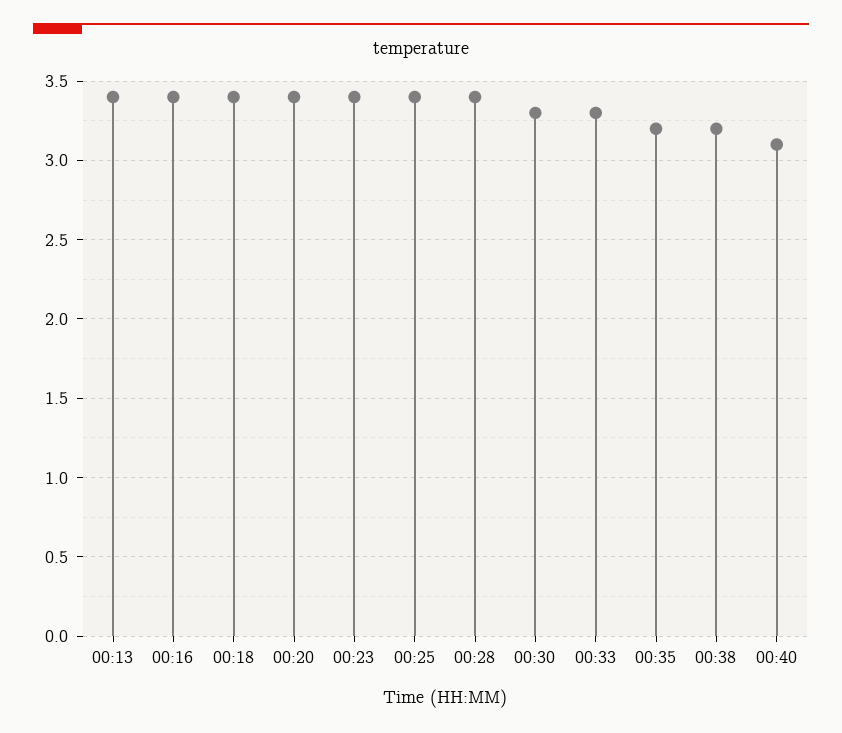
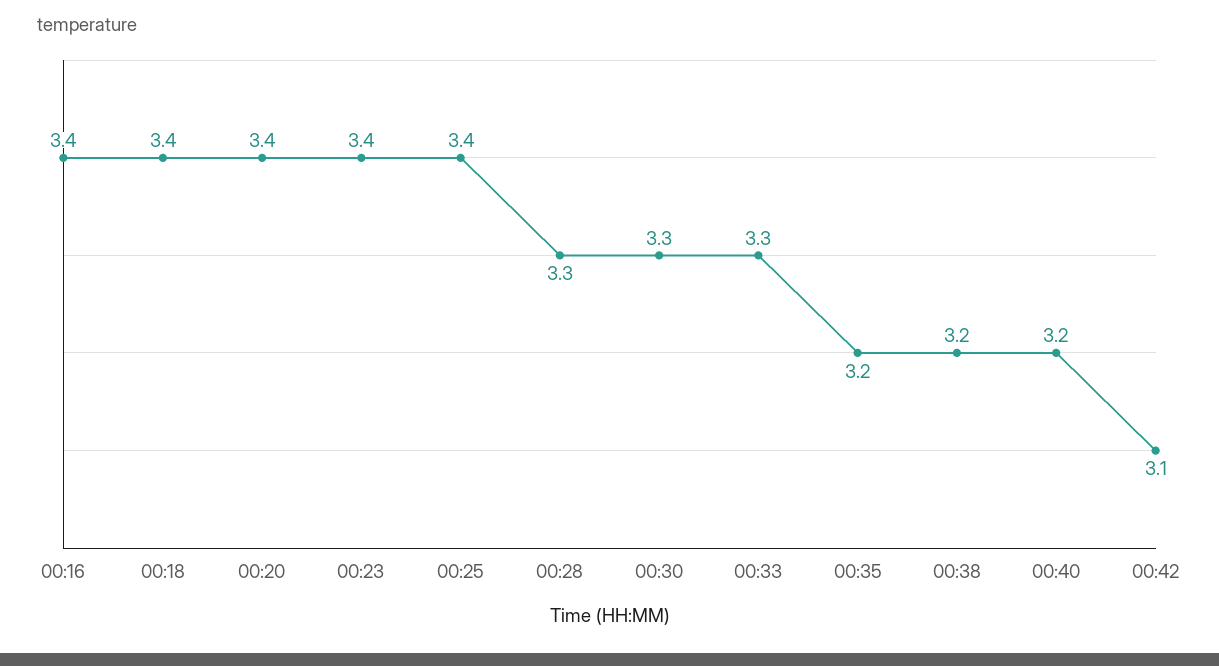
00:13: 3.4 -> none
00:28: 3.4 -> 3.3
00:40: 3.1 -> 3.2
00:42: none -> 3.1

